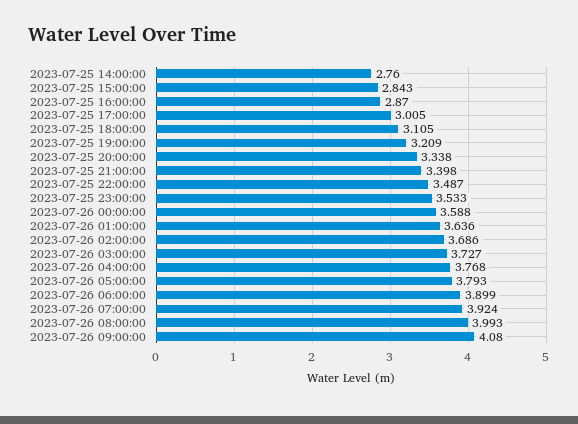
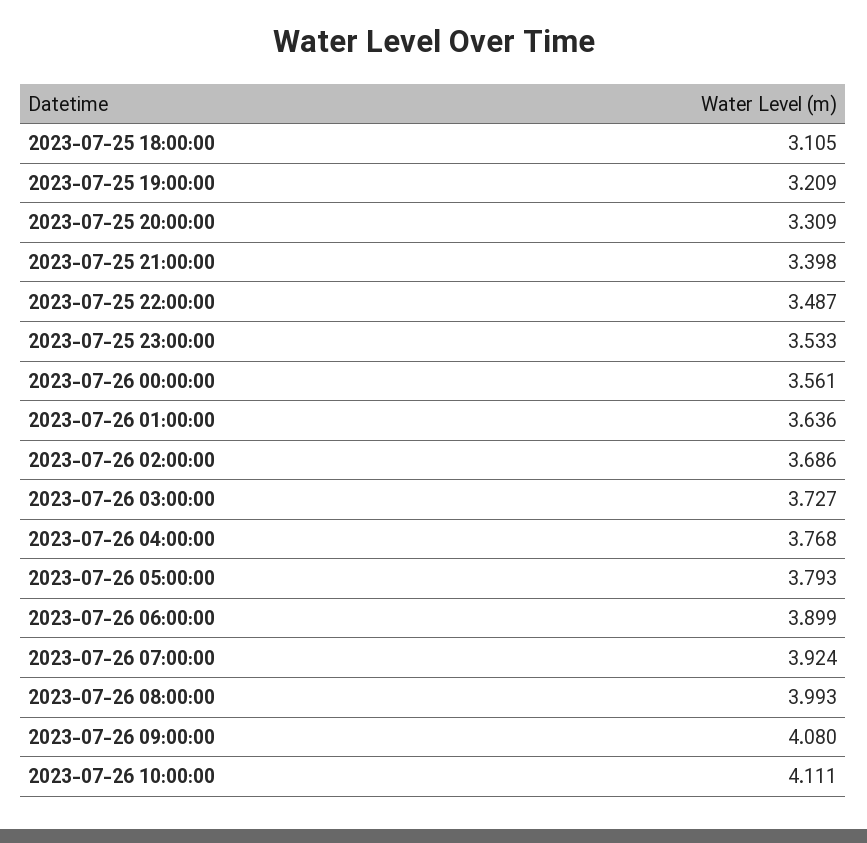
2023-07-25 14:00:00: 2.76 -> none
2023-07-25 15:00:00: 2.843 -> none
2023-07-25 16:00:00: 2.87 -> none
2023-07-25 17:00:00: 3.005 -> none
2023-07-25 20:00:00: 3.338 -> 3.309
2023-07-26 00:00:00: 3.588 -> 3.561
2023-07-26 10:00:00: none -> 4.111

